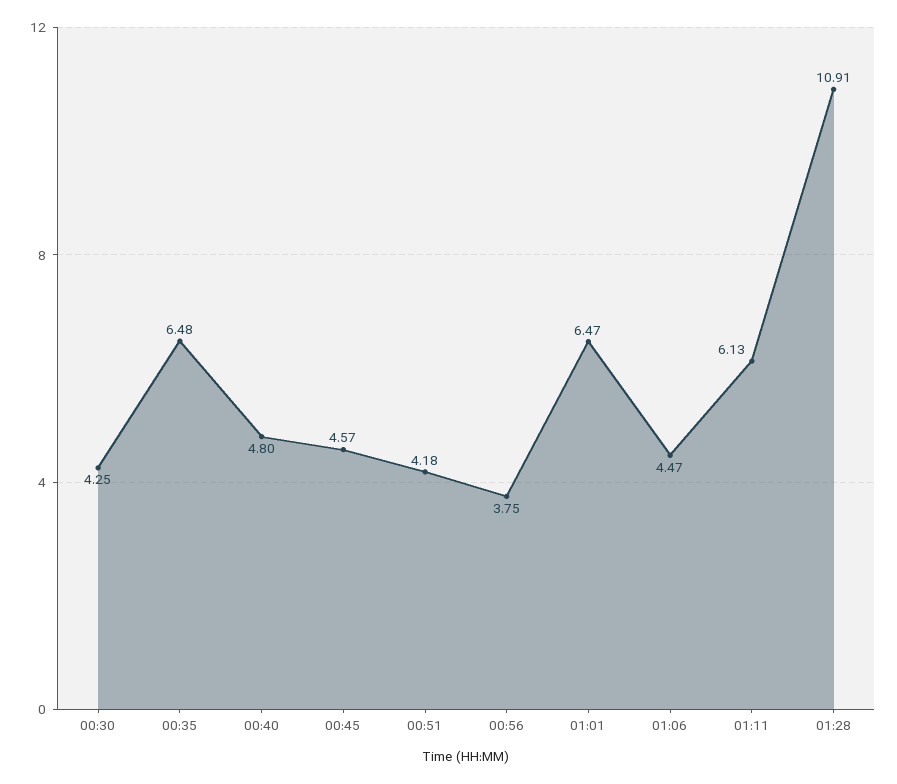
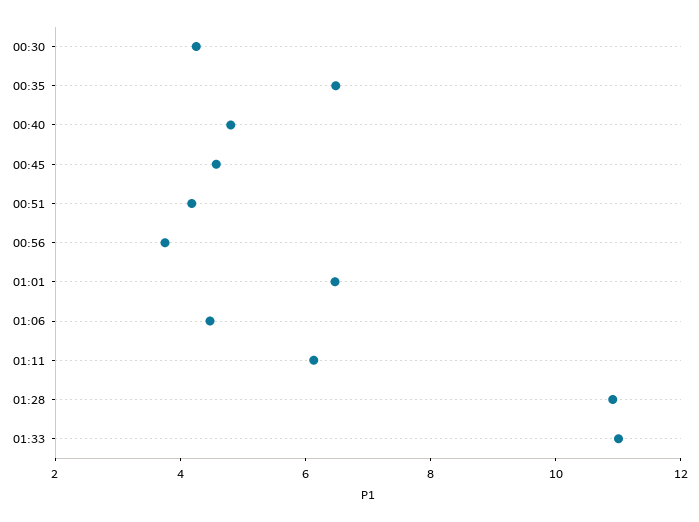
01:33: none -> 11

